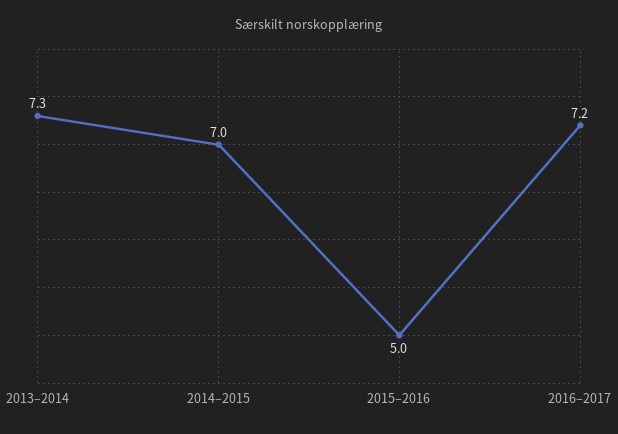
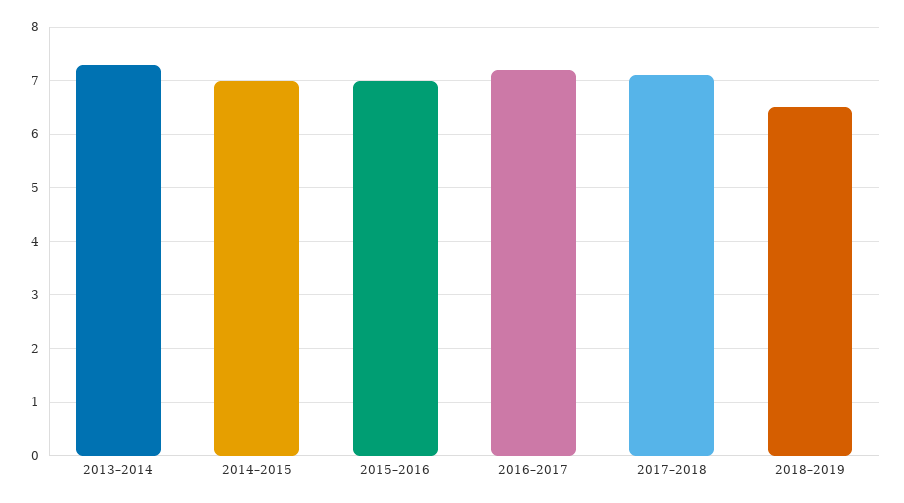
2015–2016: 5 -> 7
2017–2018: none -> 7
2018–2019: none -> 6.5

